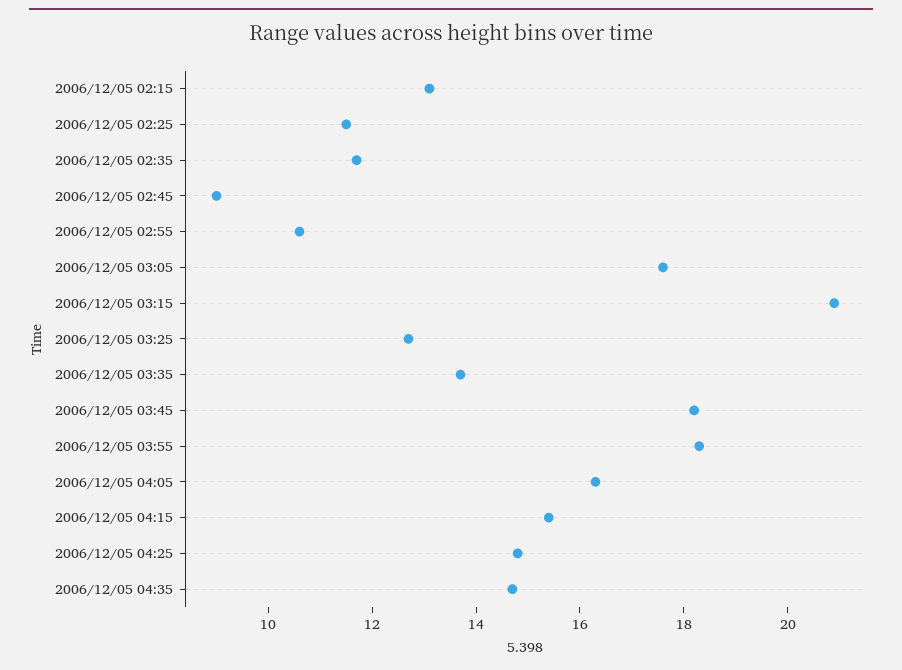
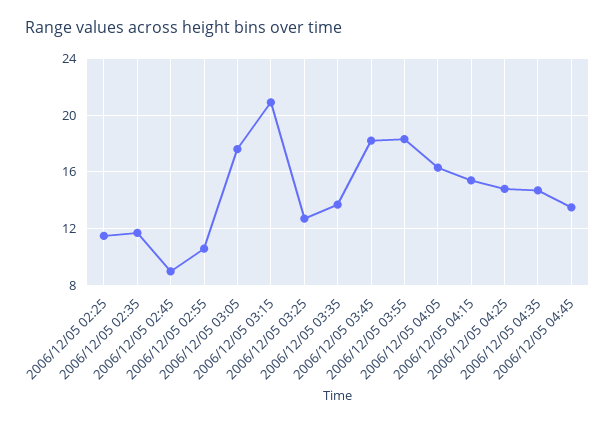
2006/12/05 02:15: 13 -> none
2006/12/05 04:45: none -> 13.5

